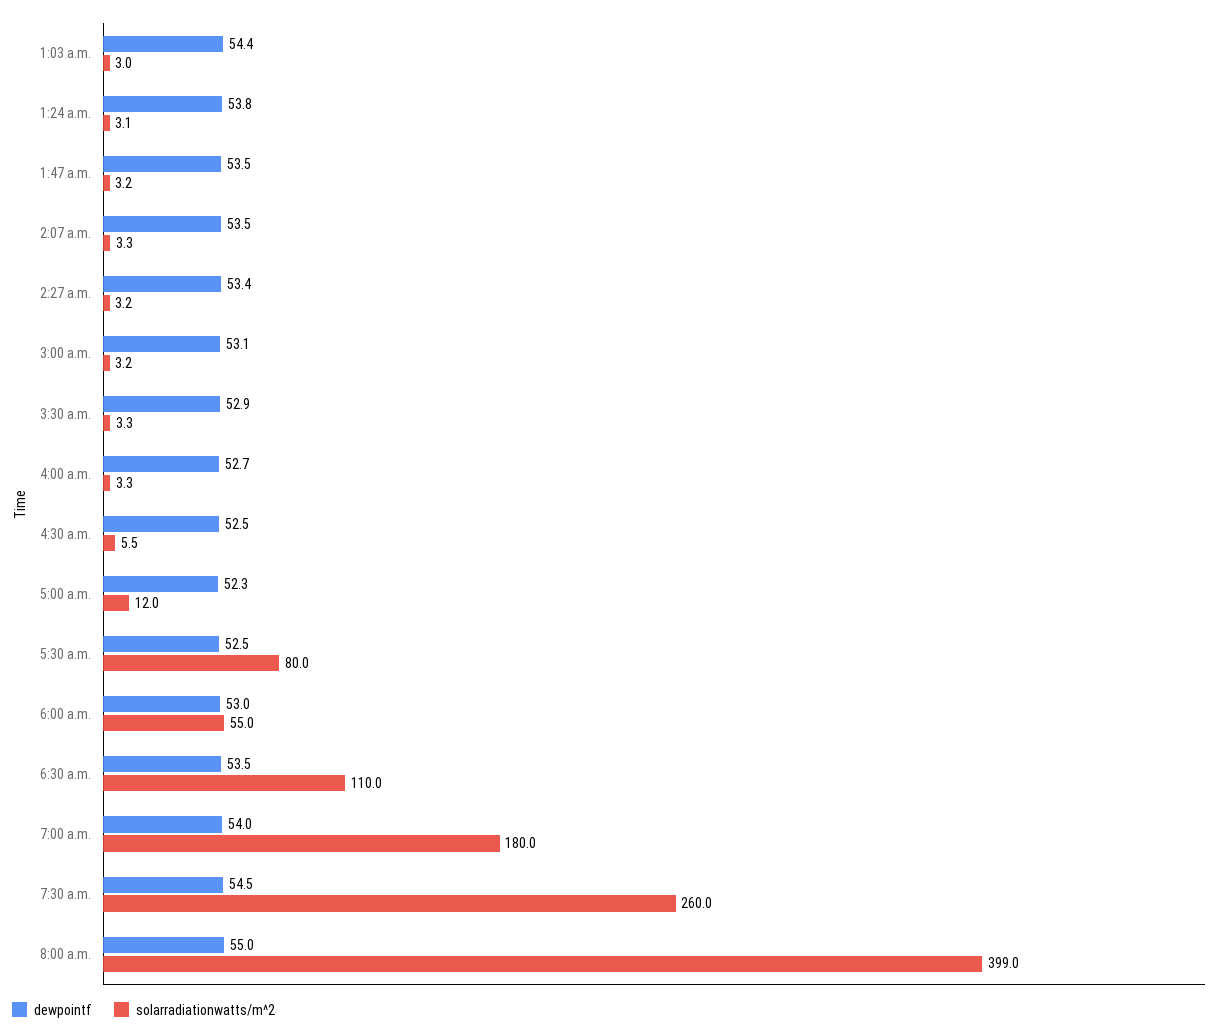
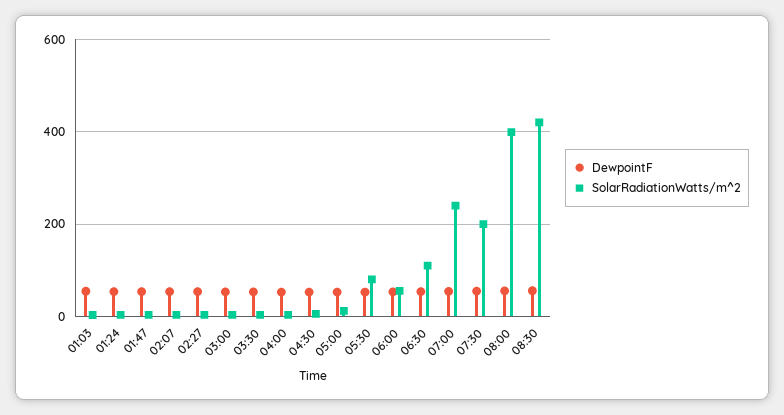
solarradiationwatts/m^2, 7:00 a.m.: 180 -> 240
solarradiationwatts/m^2, 7:30 a.m.: 260 -> 200
dewpointf, 08:30: none -> 60
solarradiationwatts/m^2, 08:30: none -> 420

